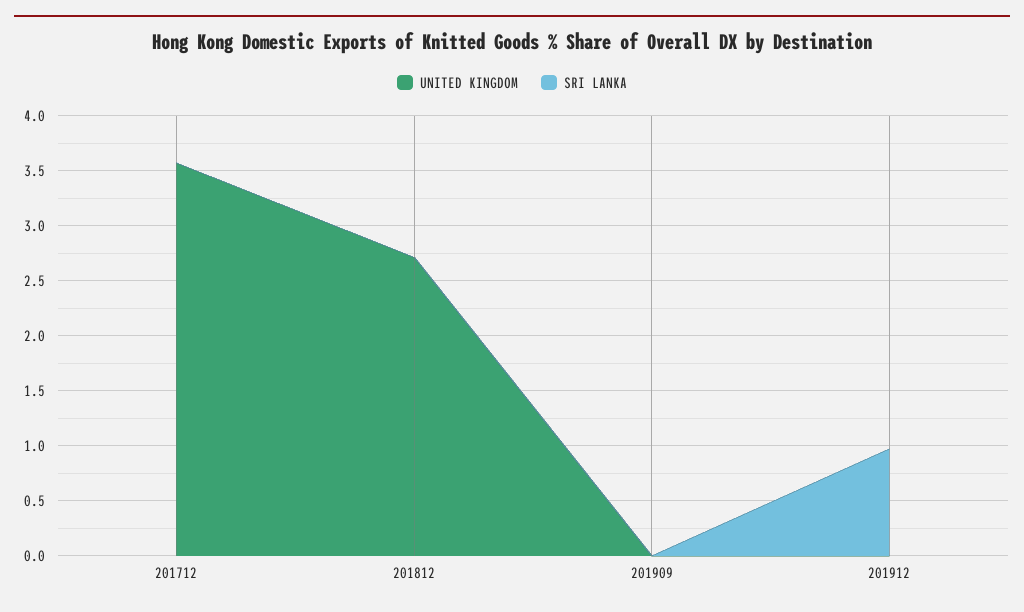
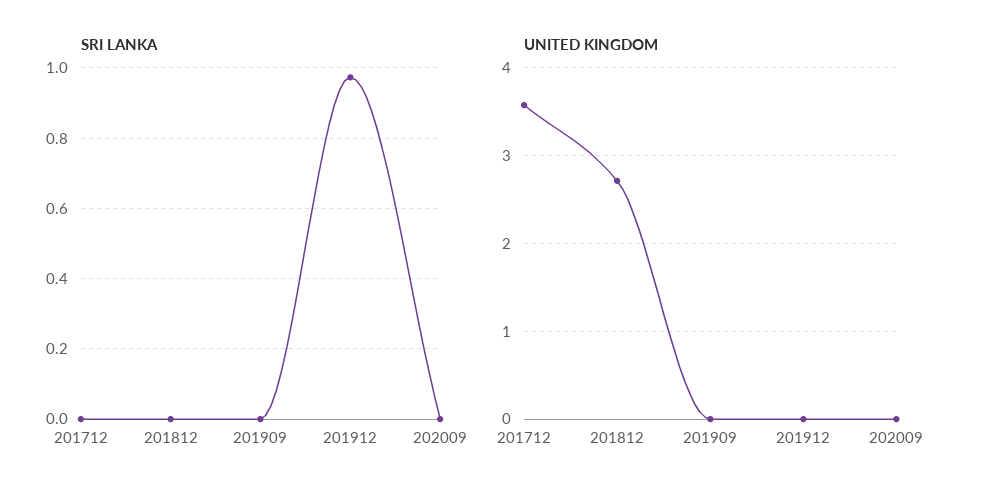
SRI LANKA, 202009: none -> 0
UNITED KINGDOM, 202009: none -> 0

